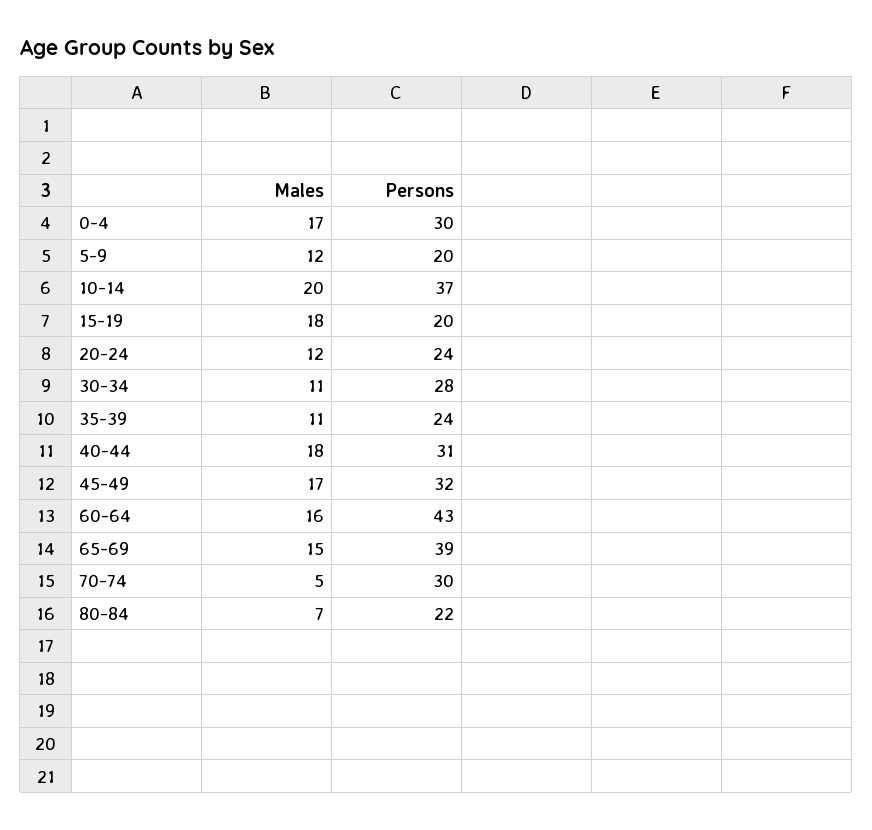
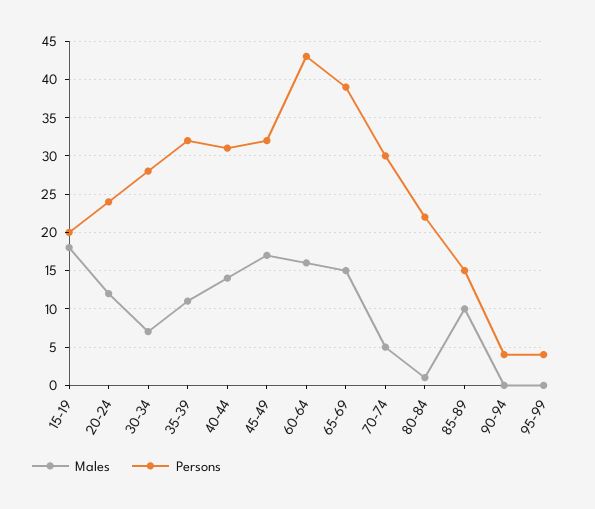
Males, 0-4: 17 -> none
Persons, 0-4: 30 -> none
Males, 5-9: 12 -> none
Persons, 5-9: 20 -> none
Males, 10-14: 20 -> none
Persons, 10-14: 37 -> none
Males, 30-34: 11 -> 7
Persons, 35-39: 24 -> 32
Males, 40-44: 18 -> 14
Males, 80-84: 7 -> 1
Males, 85-89: none -> 10
Persons, 85-89: none -> 15
Males, 90-94: none -> 0
Persons, 90-94: none -> 4
Males, 95-99: none -> 0
Persons, 95-99: none -> 4

